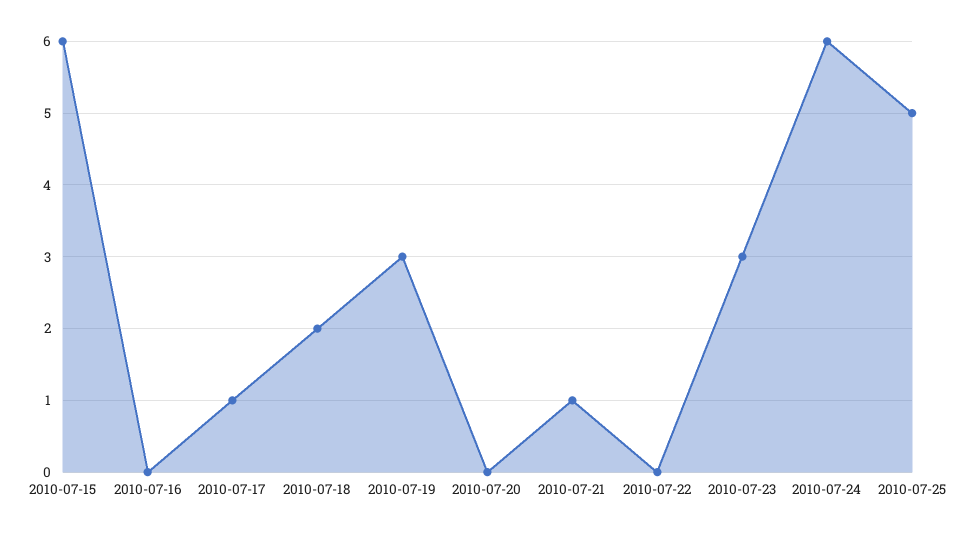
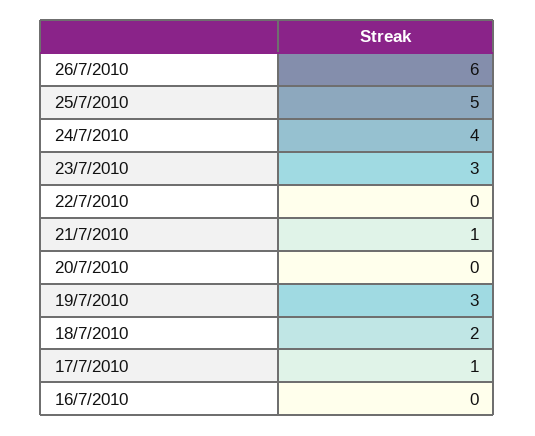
2010-07-15: 6 -> none
2010-07-24: 6 -> 4
26/7/2010: none -> 6

